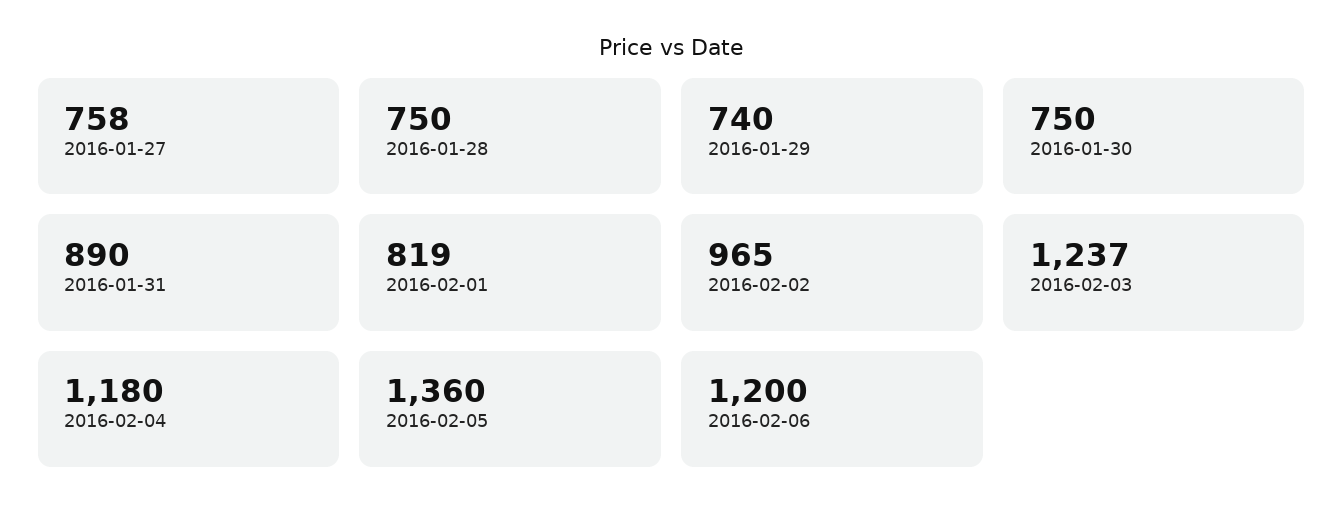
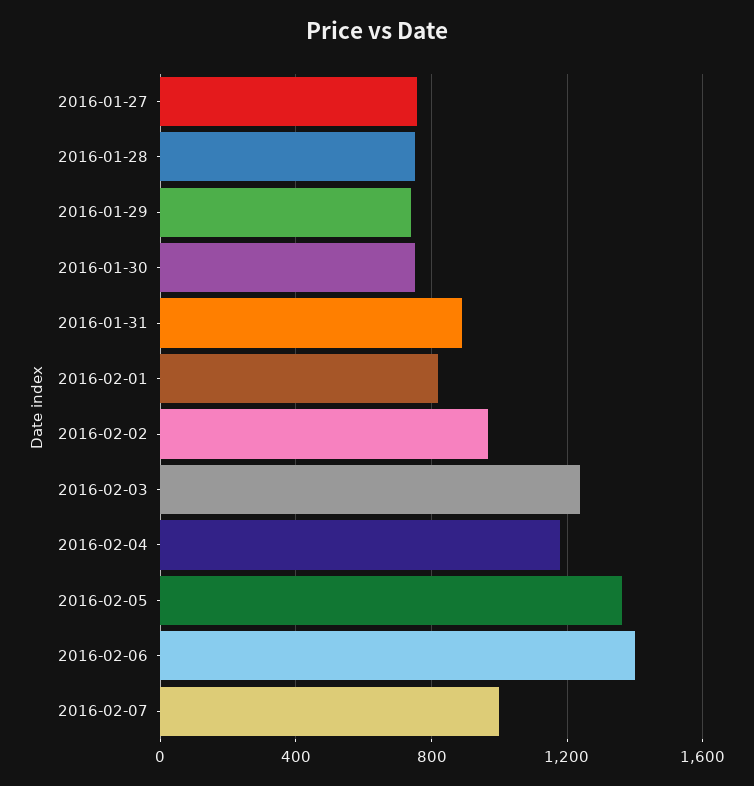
2016-02-06: 1200 -> 1400
2016-02-07: none -> 1000

